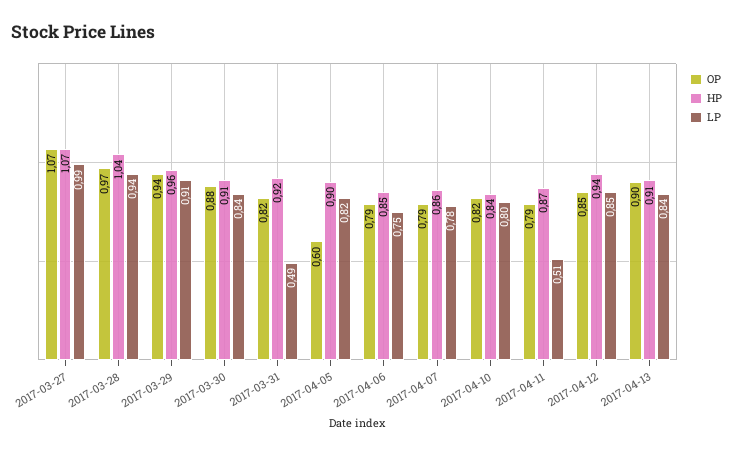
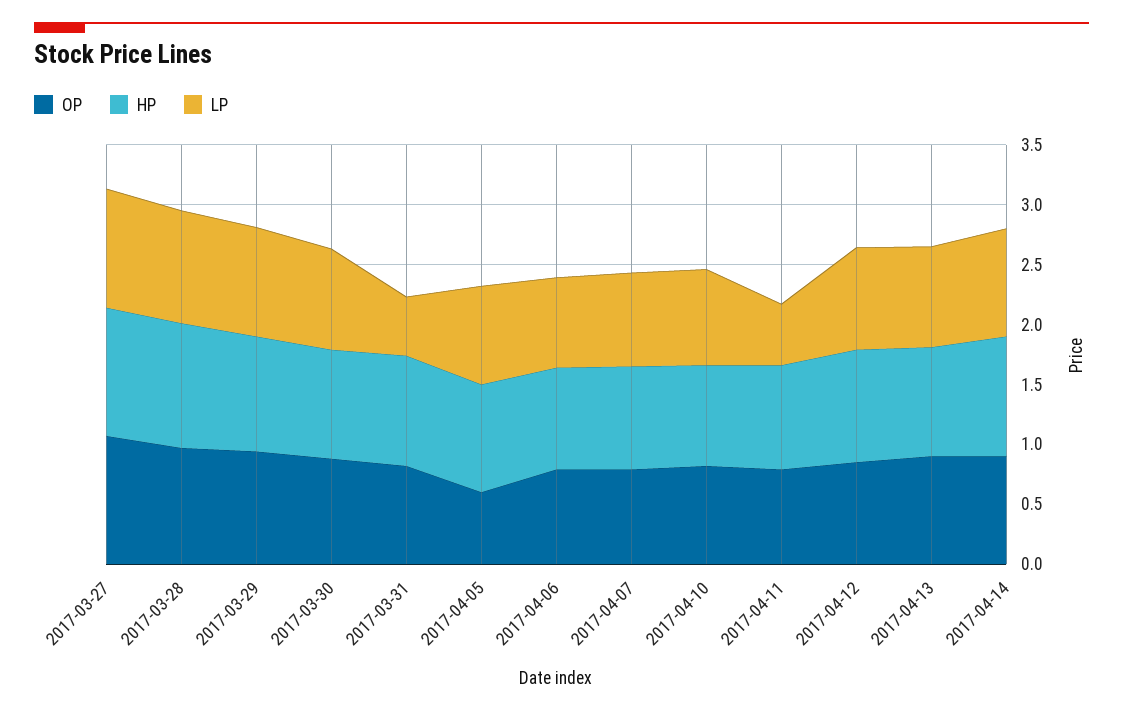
OP, 2017-04-14: none -> 0.9
HP, 2017-04-14: none -> 1
LP, 2017-04-14: none -> 0.9

